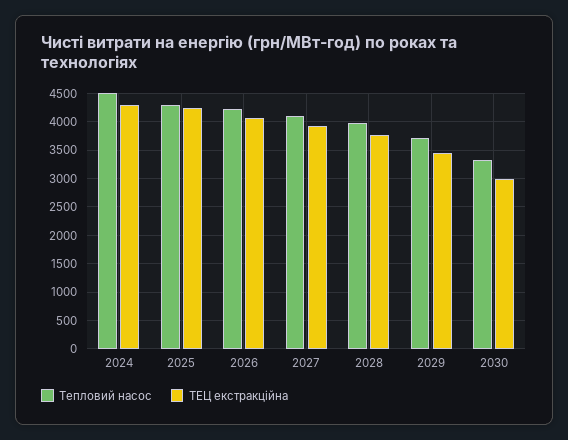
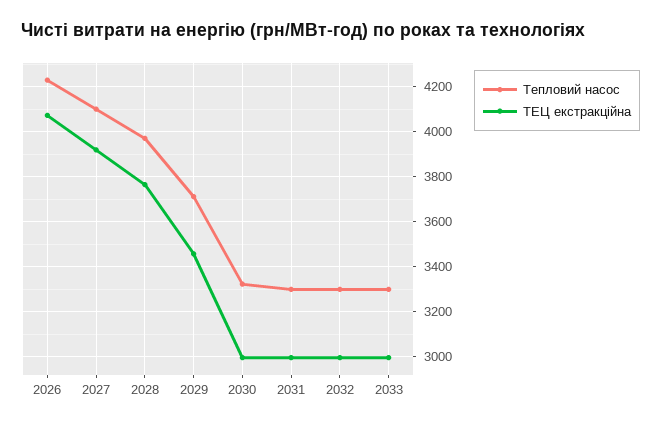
Тепловий насос, 2024: 4500 -> none
ТЕЦ екстракційна, 2024: 4250 -> none
Тепловий насос, 2025: 4250 -> none
ТЕЦ екстракційна, 2025: 4250 -> none
Тепловий насос, 2031: none -> 3300
ТЕЦ екстракційна, 2031: none -> 3000
Тепловий насос, 2032: none -> 3300
ТЕЦ екстракційна, 2032: none -> 3000
Тепловий насос, 2033: none -> 3300
ТЕЦ екстракційна, 2033: none -> 3000

